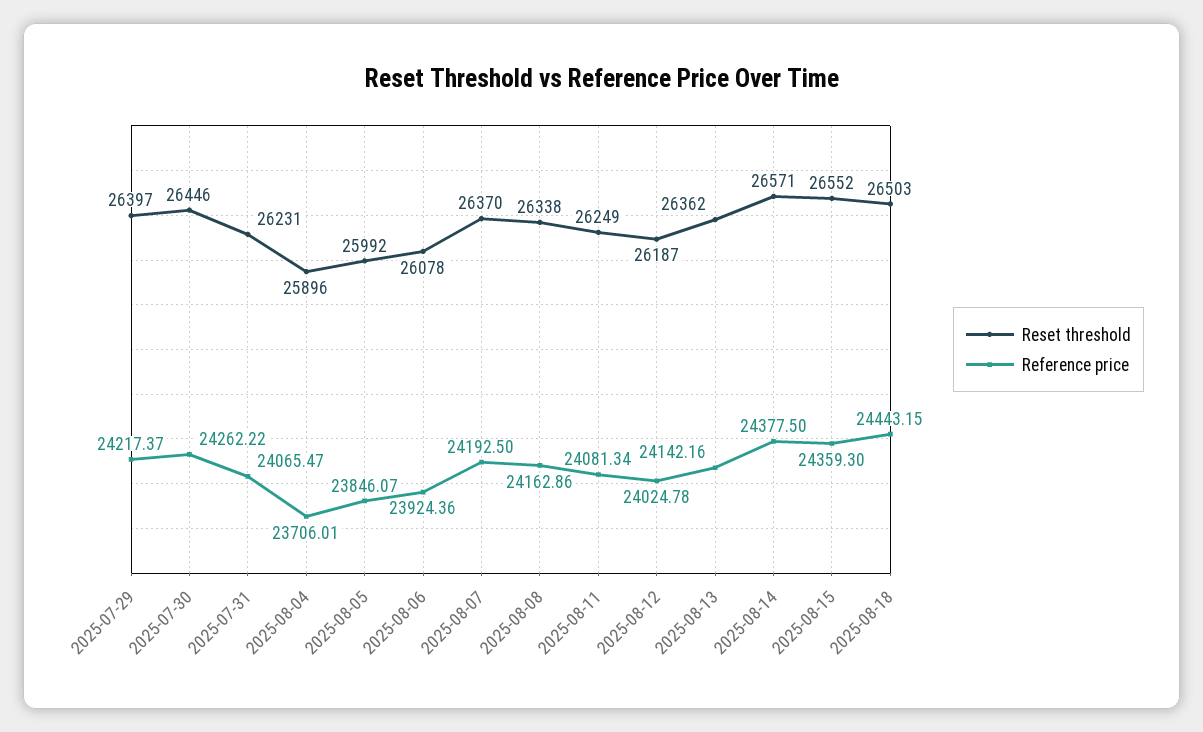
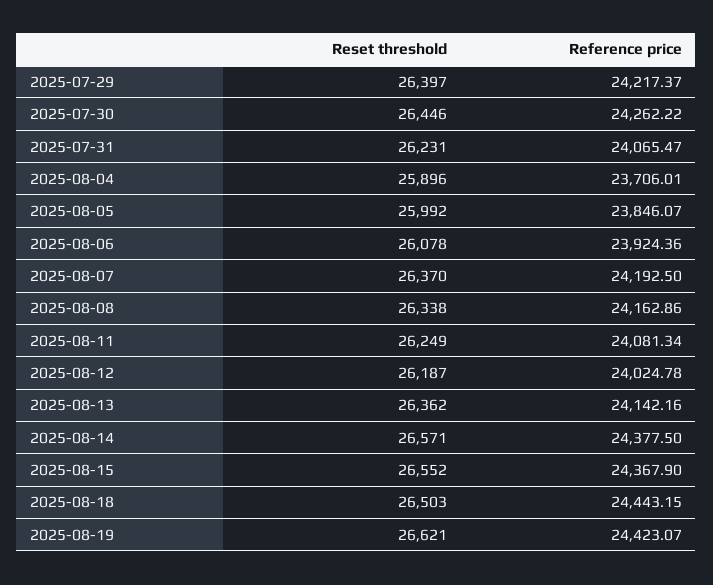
Reference price, 2025-08-15: 24359.3 -> 24367.9
Reset threshold, 2025-08-19: none -> 26621
Reference price, 2025-08-19: none -> 24423.07

